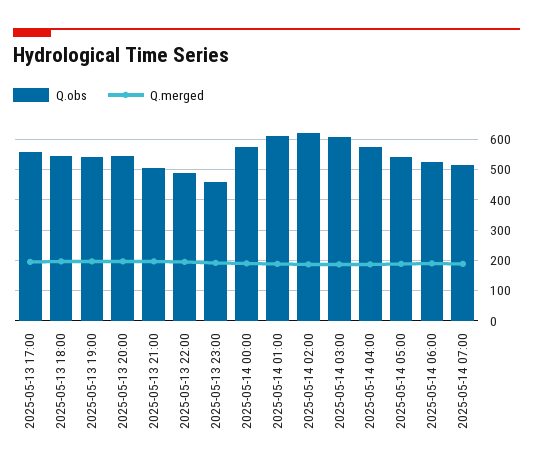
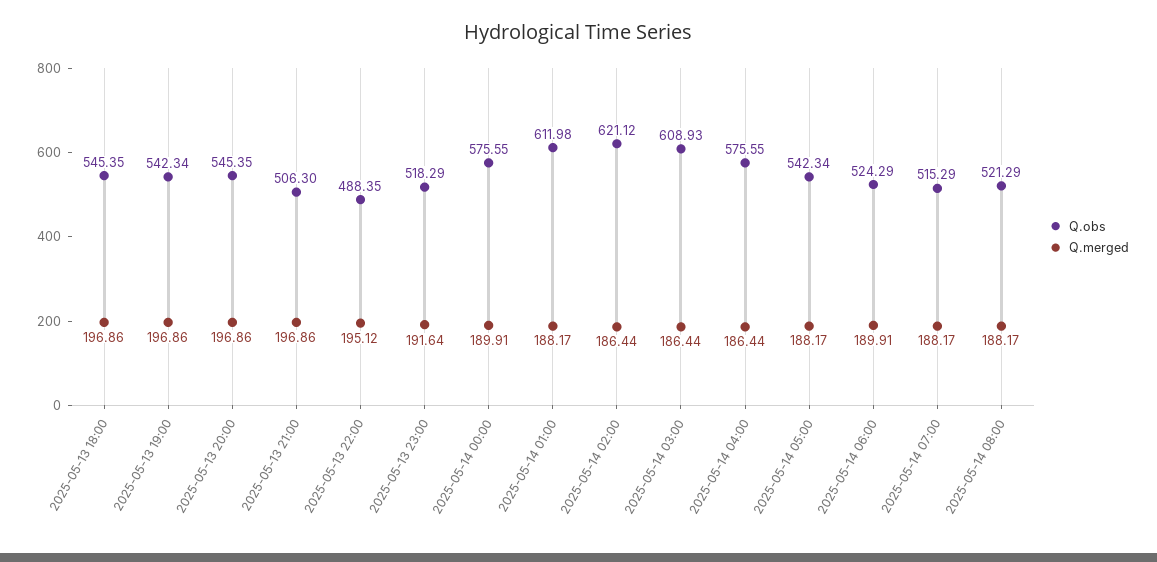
Q.obs, 2025-05-13 17:00: 560 -> none
Q.merged, 2025-05-13 17:00: 200 -> none
Q.obs, 2025-05-13 23:00: 460 -> 518.29
Q.obs, 2025-05-14 08:00: none -> 521.29
Q.merged, 2025-05-14 08:00: none -> 188.17

